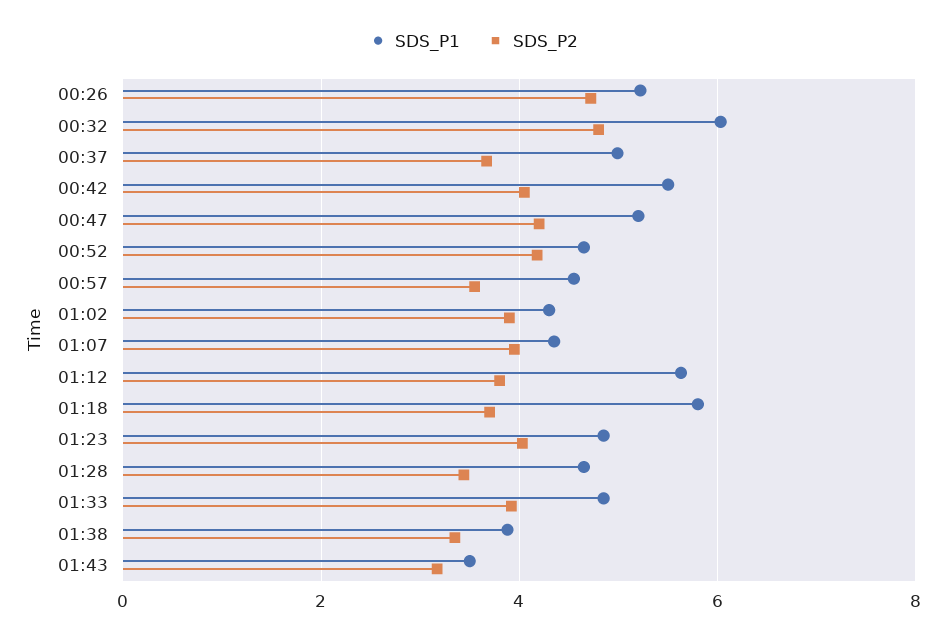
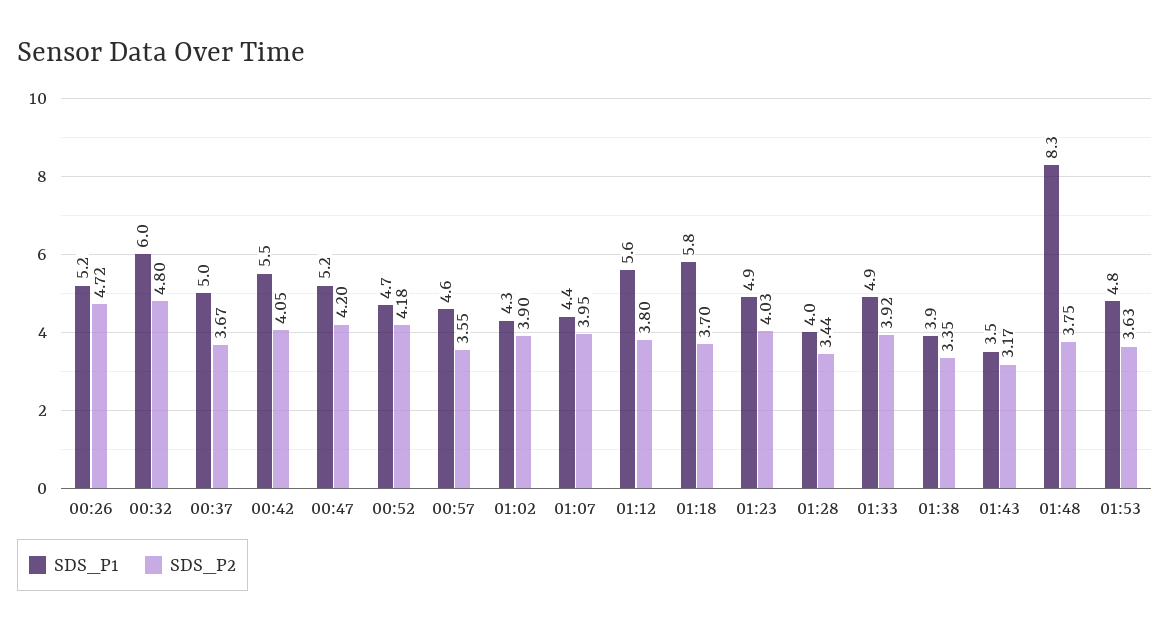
SDS_P1, 01:28: 4.6 -> 4
SDS_P1, 01:48: none -> 8.3
SDS_P2, 01:48: none -> 3.75
SDS_P1, 01:53: none -> 4.8
SDS_P2, 01:53: none -> 3.63

